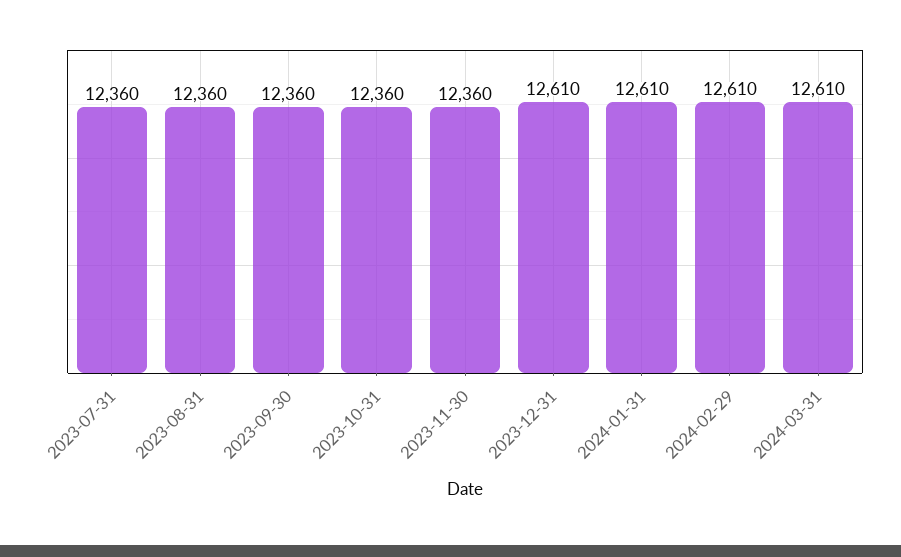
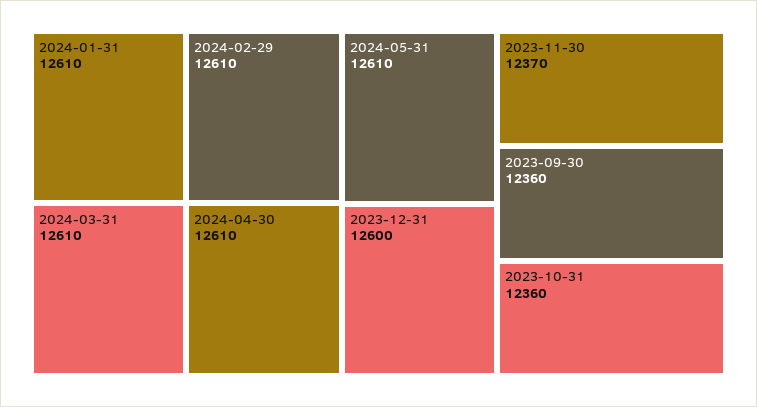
2023-07-31: 12360 -> none
2023-08-31: 12360 -> none
2023-11-30: 12360 -> 12370
2023-12-31: 12610 -> 12600
2024-04-30: none -> 12610
2024-05-31: none -> 12610

